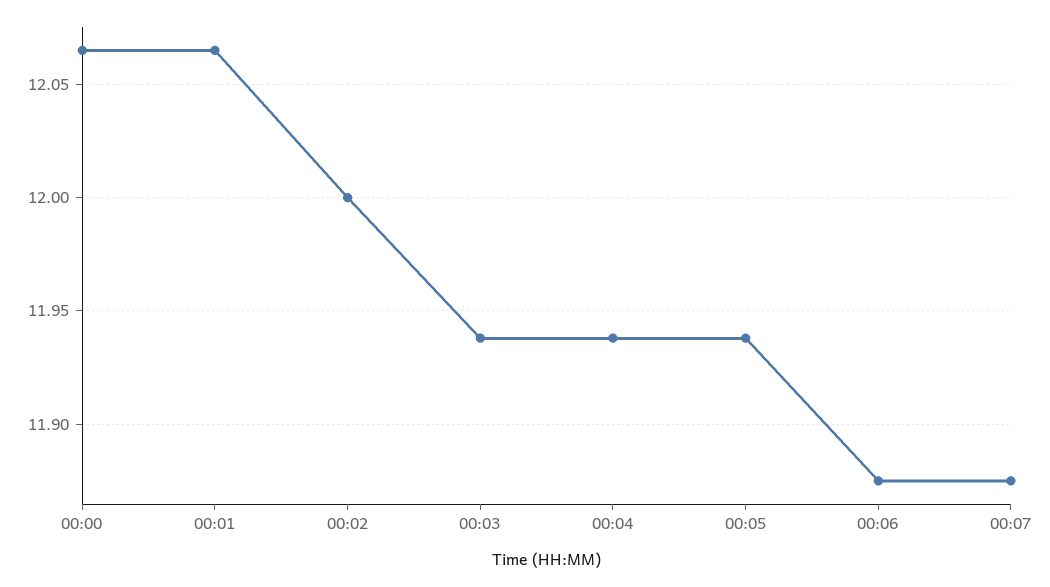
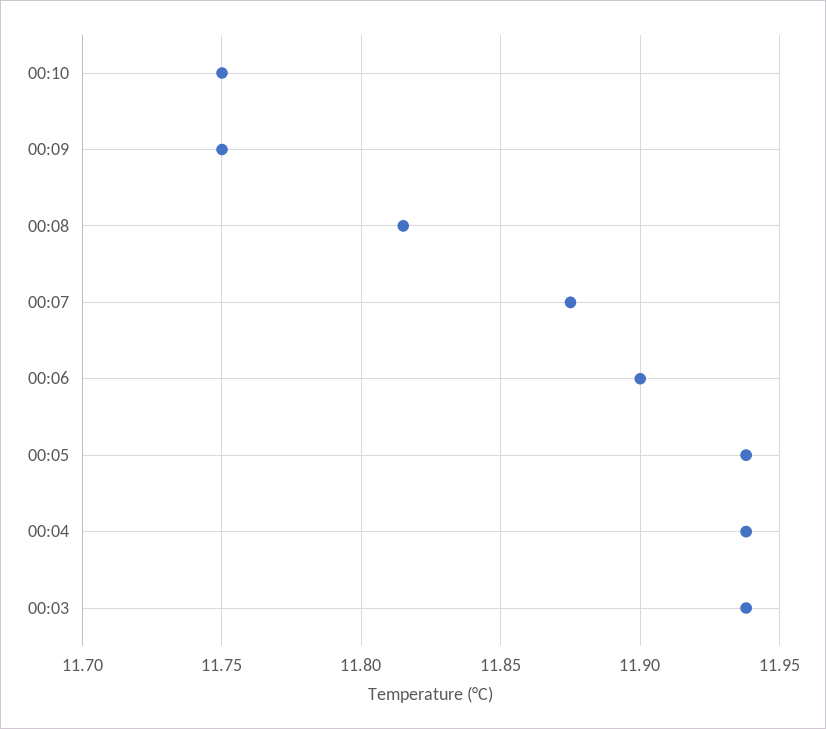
00:00: 12.065 -> none
00:01: 12.065 -> none
00:02: 12 -> none
00:06: 11.875 -> 11.9
00:10: none -> 11.75
00:09: none -> 11.75
00:08: none -> 11.815

